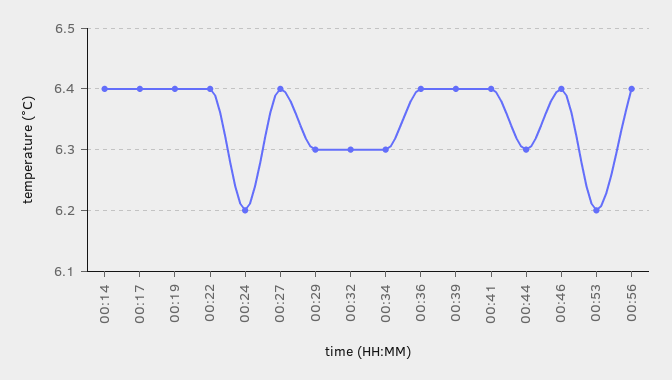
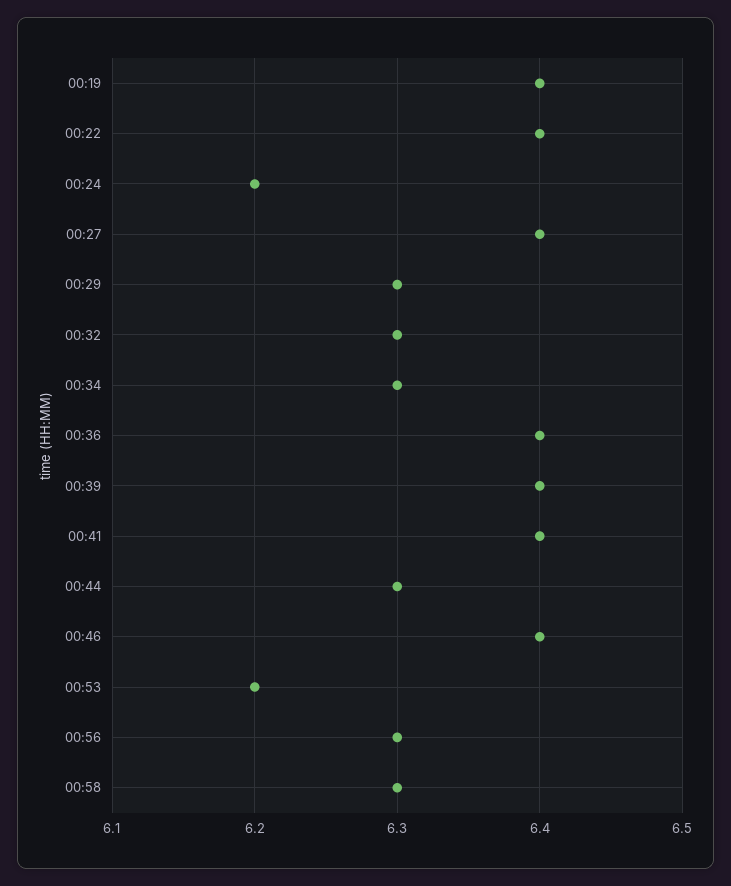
00:14: 6.4 -> none
00:17: 6.4 -> none
00:56: 6.4 -> 6.3
00:58: none -> 6.3

